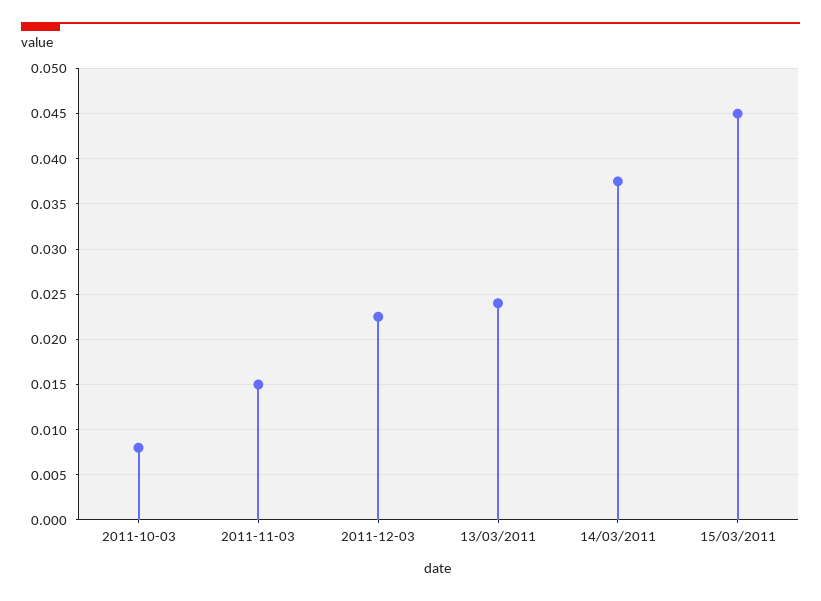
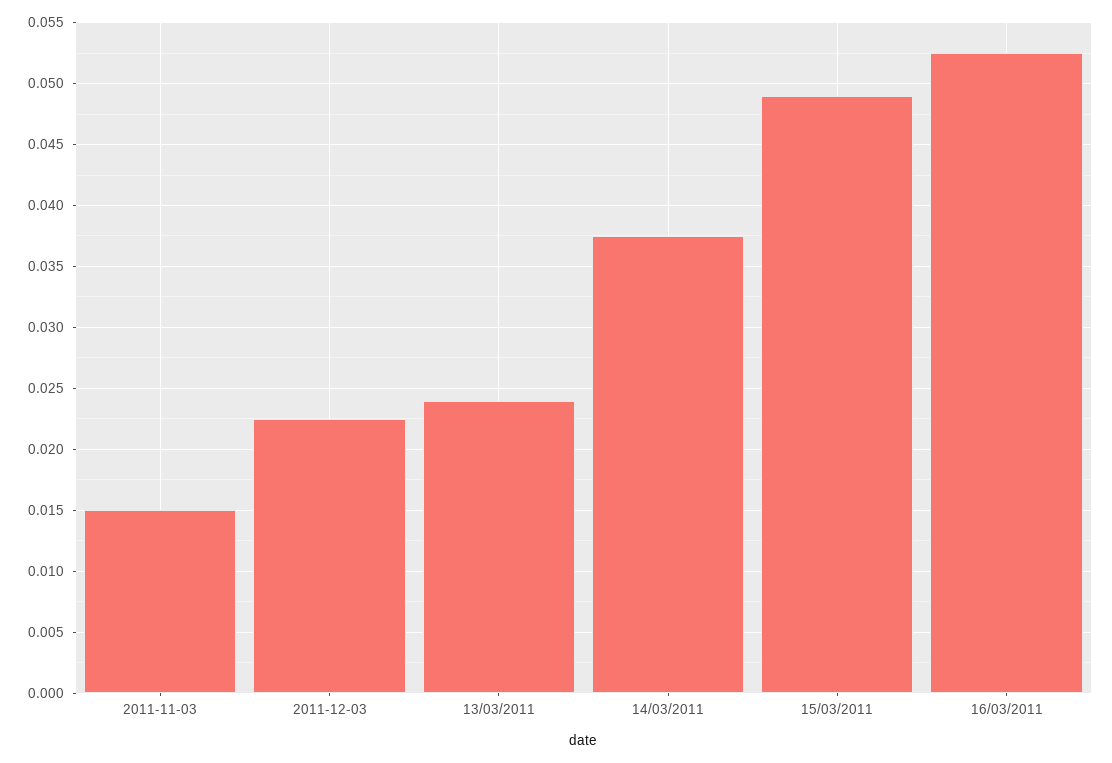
2011-10-03: 0.008 -> none
15/03/2011: 0.045 -> 0.049
16/03/2011: none -> 0.0525

